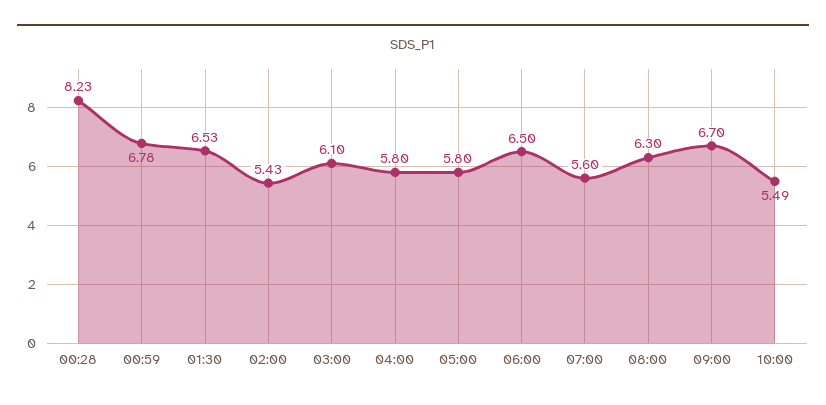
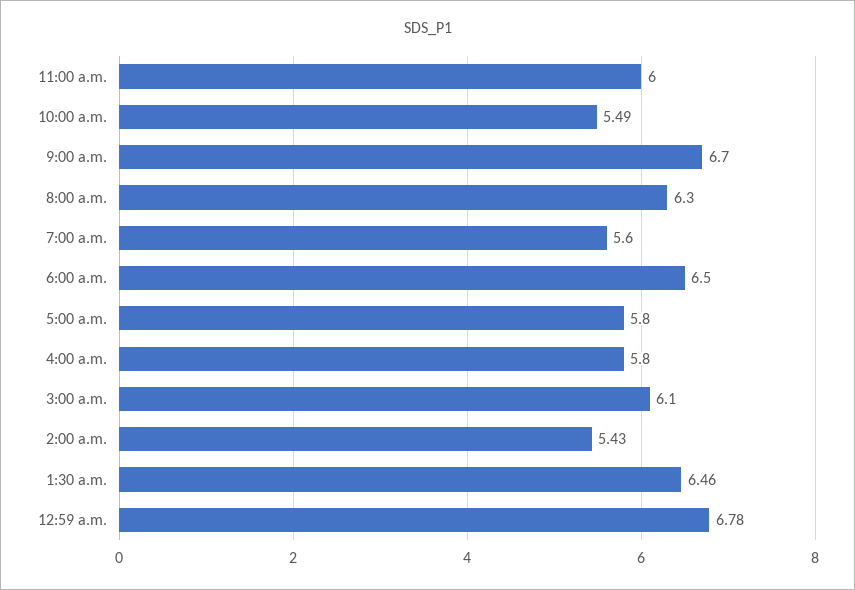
00:28: 8.23 -> none
01:30: 6.53 -> 6.46
11:00 a.m.: none -> 6

